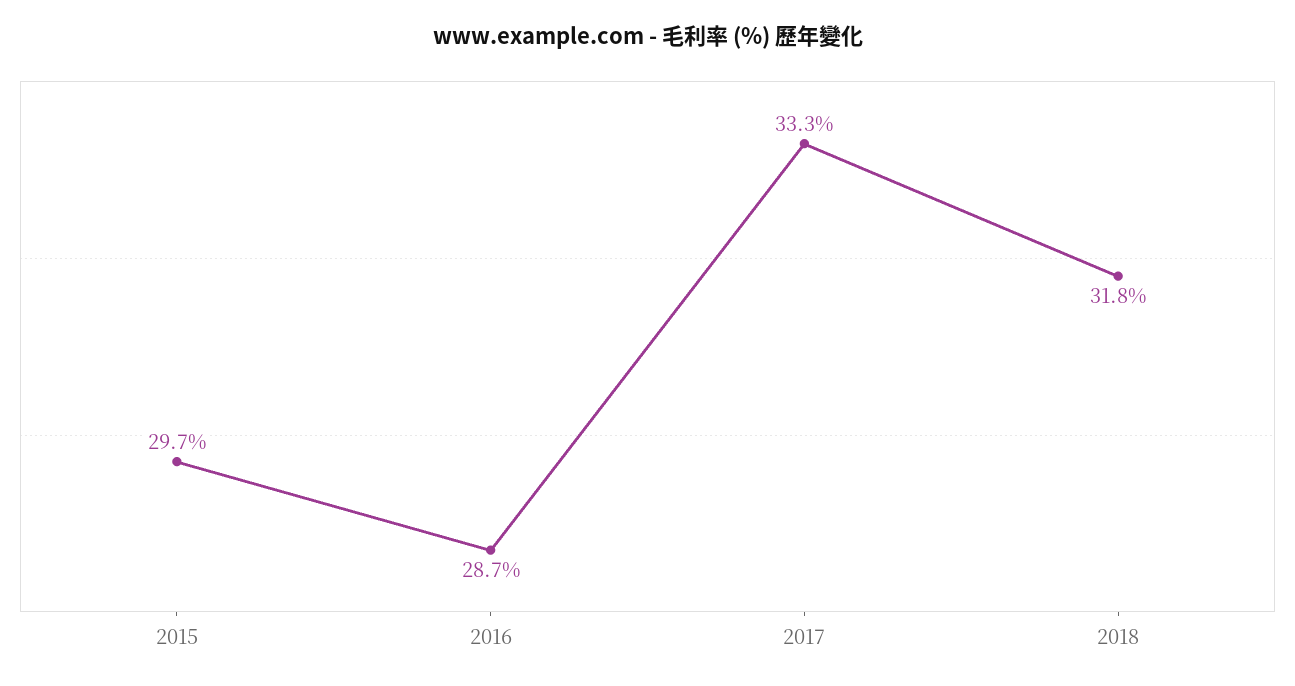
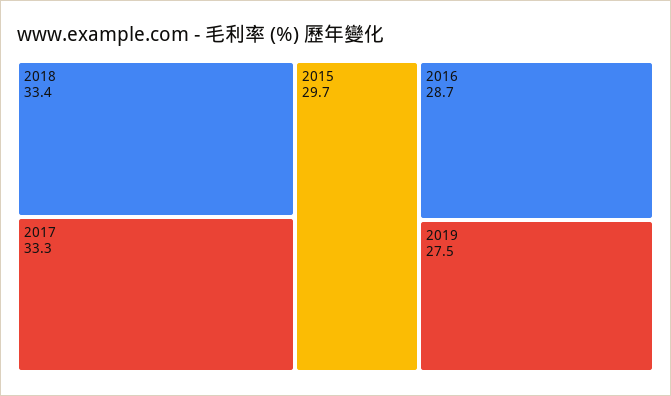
2018: 31.8 -> 33.4
2019: none -> 27.5

